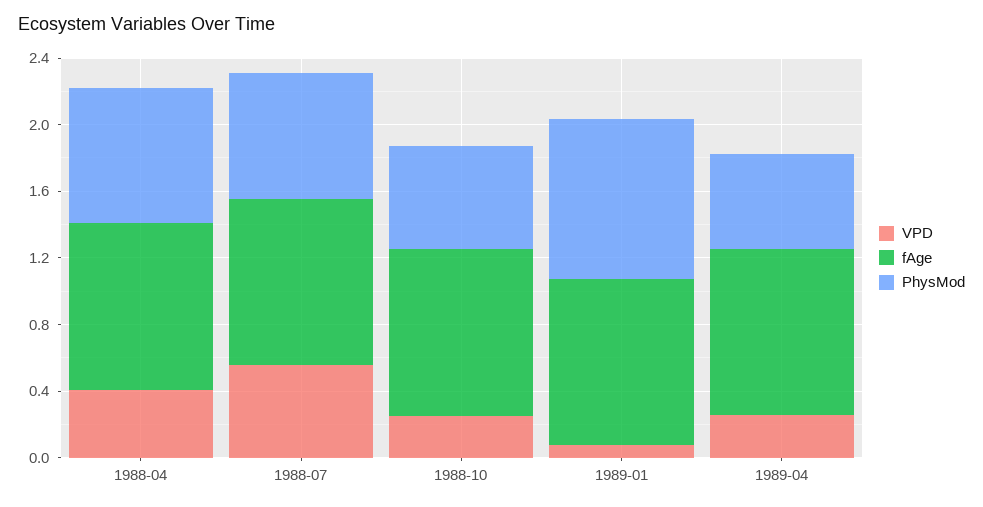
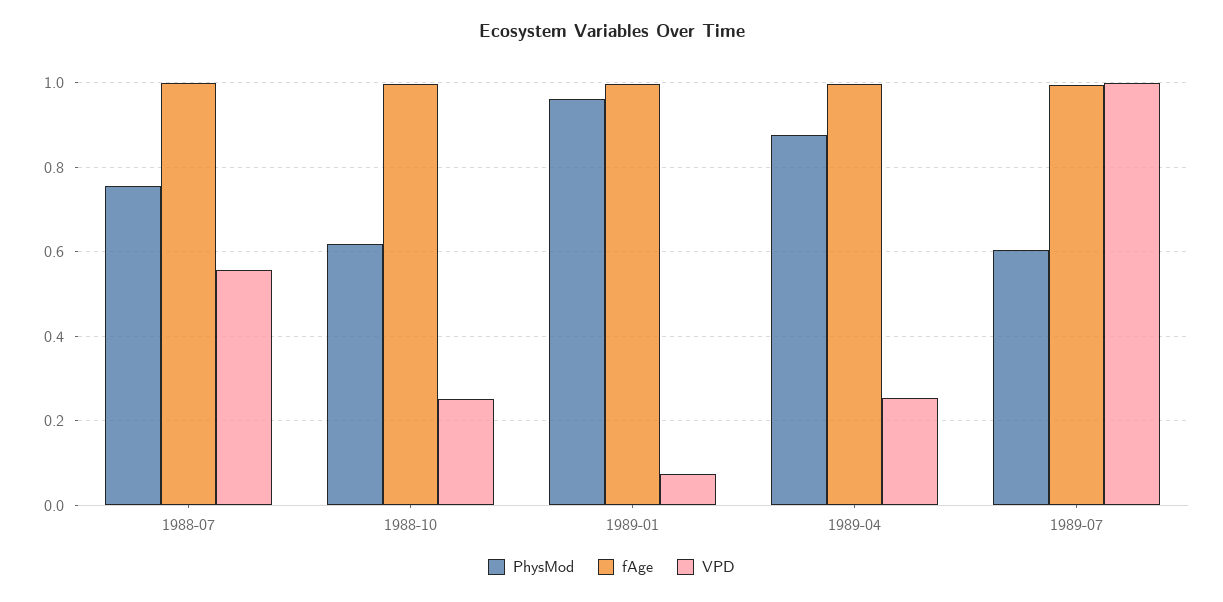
VPD, 1988-04: 0.4 -> none
fAge, 1988-04: 1 -> none
PhysMod, 1988-04: 0.8 -> none
PhysMod, 1989-04: 0.6 -> 0.88
PhysMod, 1989-07: none -> 0.6
fAge, 1989-07: none -> 1
VPD, 1989-07: none -> 1

